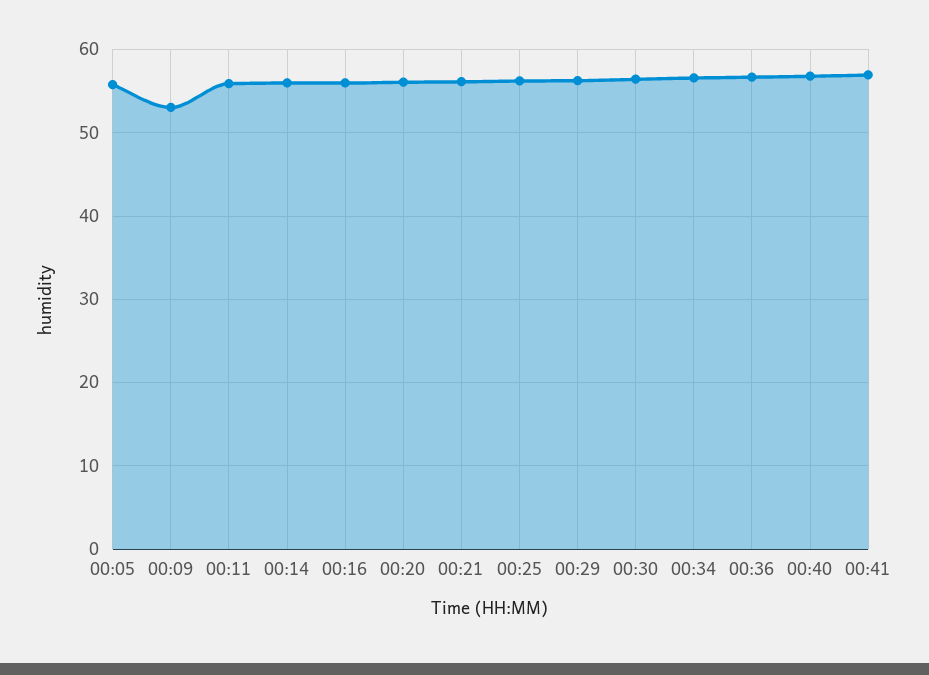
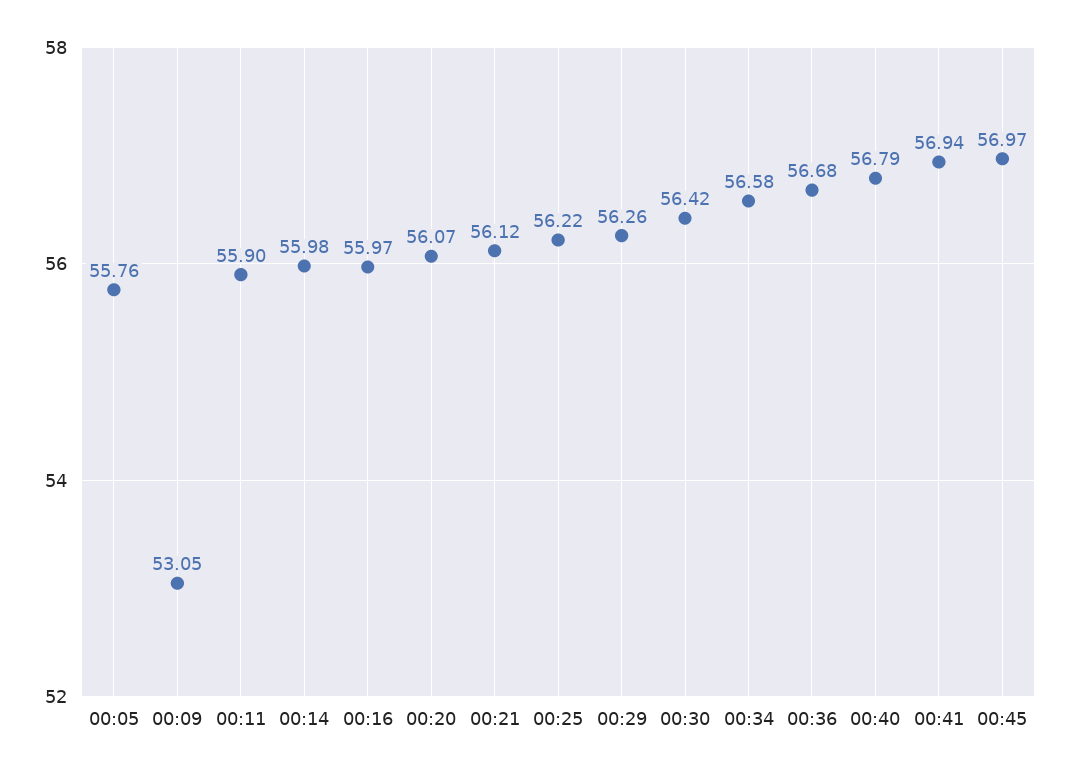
00:45: none -> 56.97

